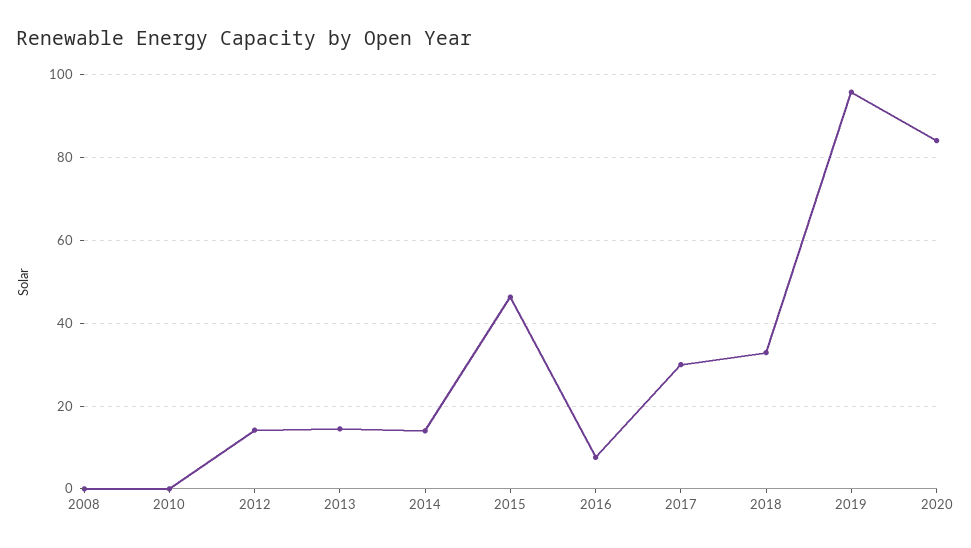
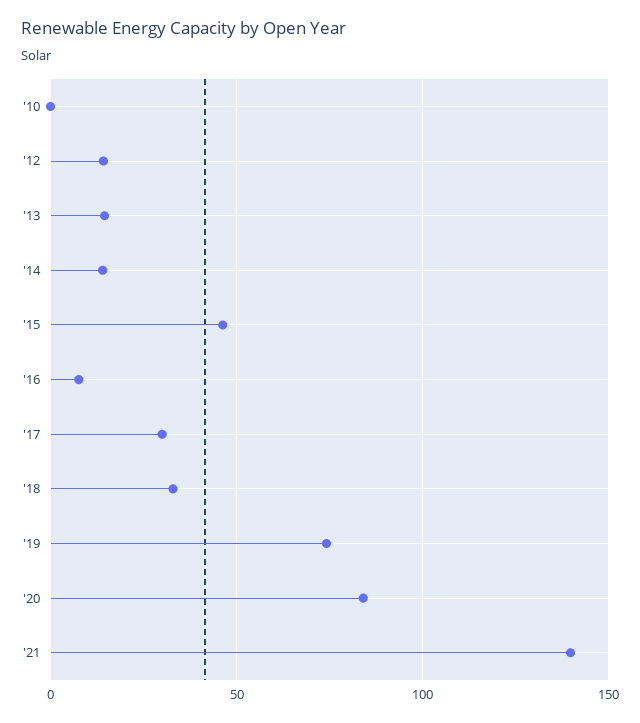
2008: 0 -> none
2019: 96 -> 75
'21: none -> 140

